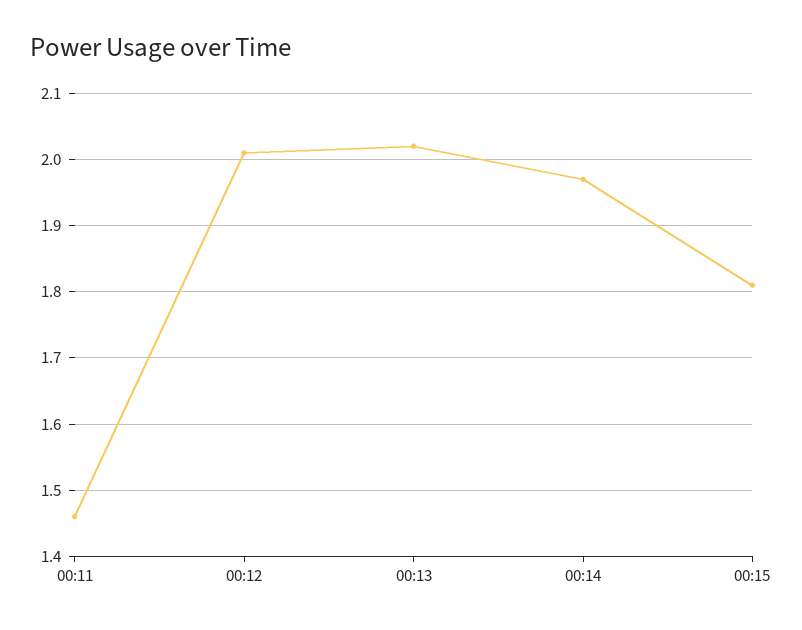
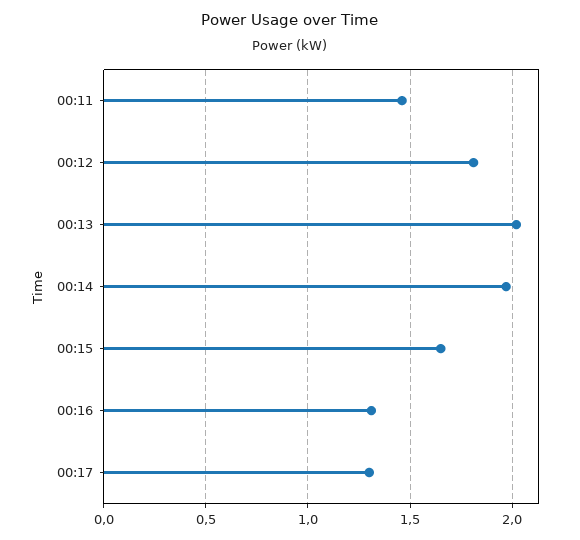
00:12: 2.01 -> 1.8
00:15: 1.81 -> 1.65
00:16: none -> 1.3
00:17: none -> 1.3

